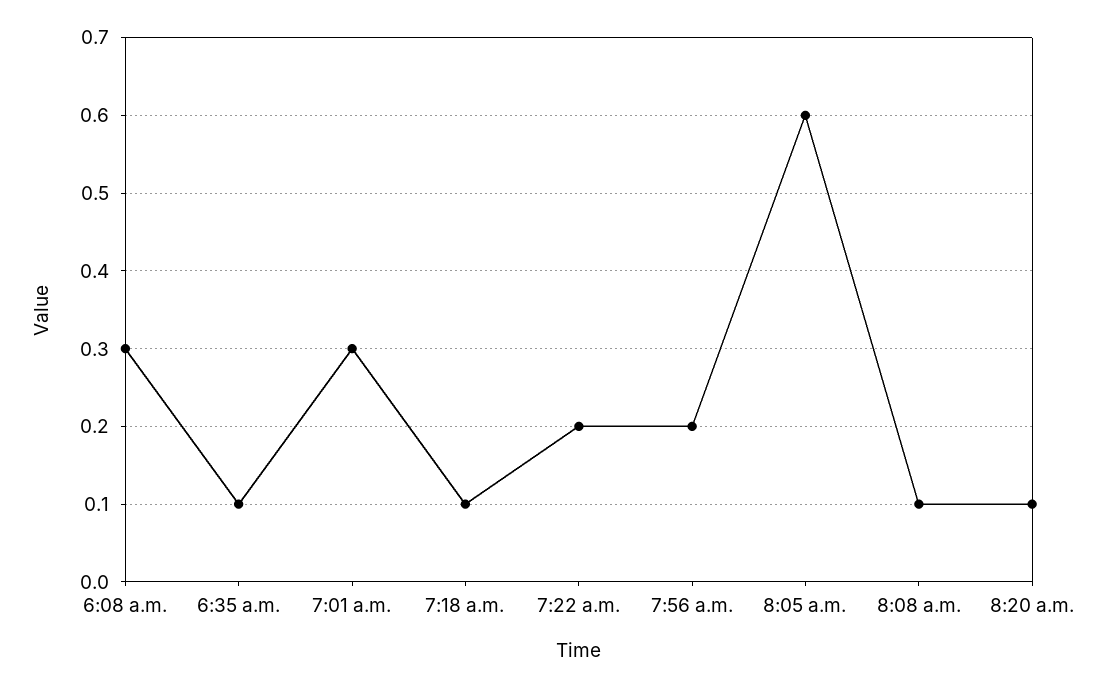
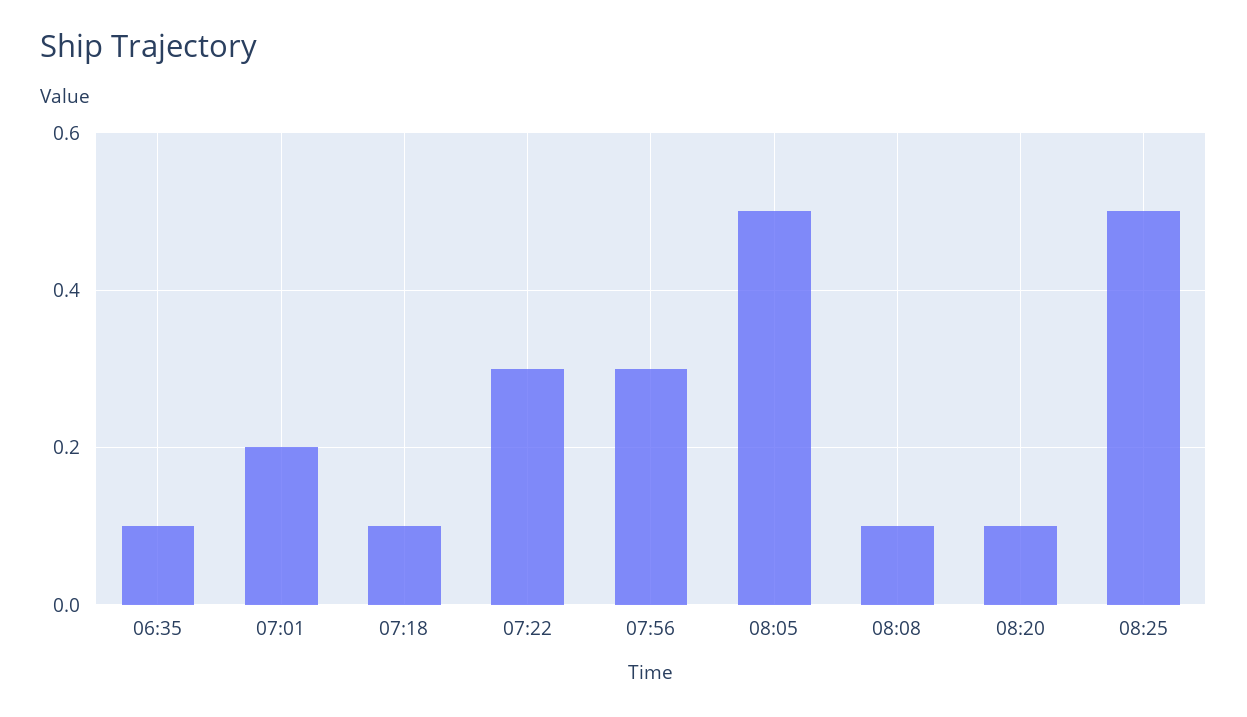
6:08 a.m.: 0.3 -> none
7:01 a.m.: 0.3 -> 0.2
7:22 a.m.: 0.2 -> 0.3
7:56 a.m.: 0.2 -> 0.3
8:05 a.m.: 0.6 -> 0.5
08:25: none -> 0.5

